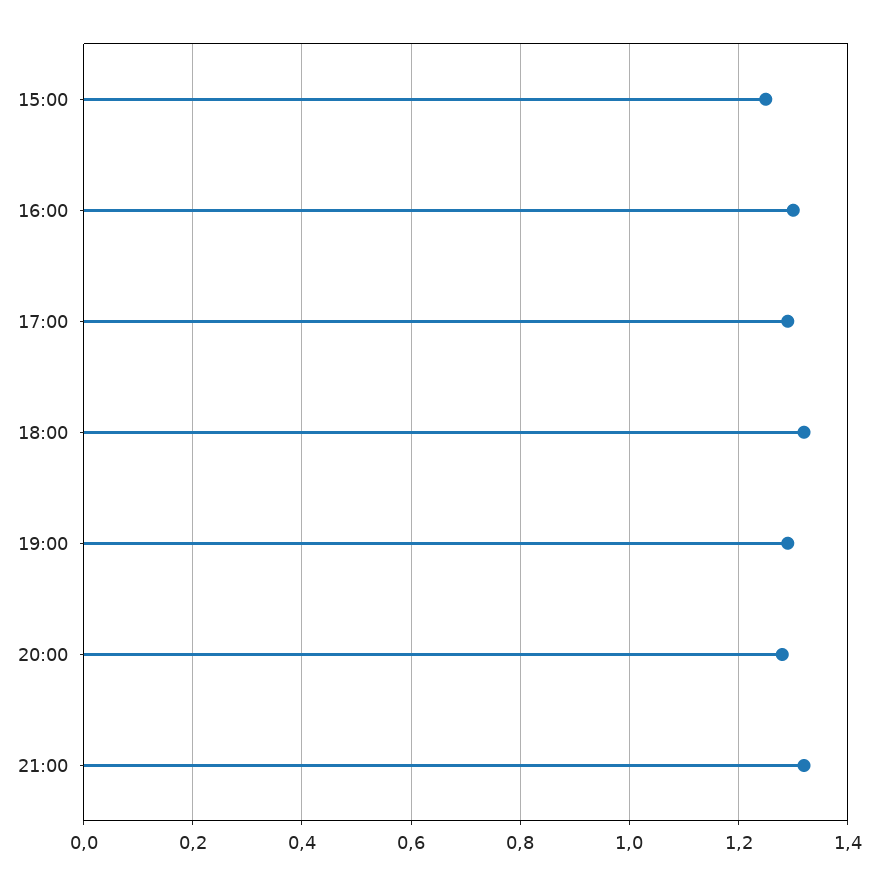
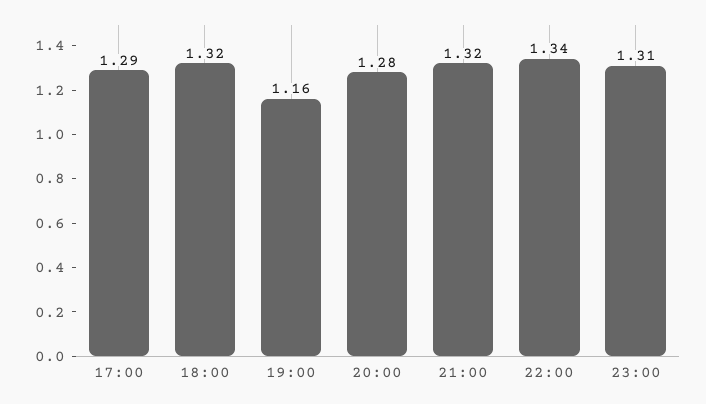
15:00: 1.25 -> none
16:00: 1.3 -> none
19:00: 1.3 -> 1.16
22:00: none -> 1.34
23:00: none -> 1.31

